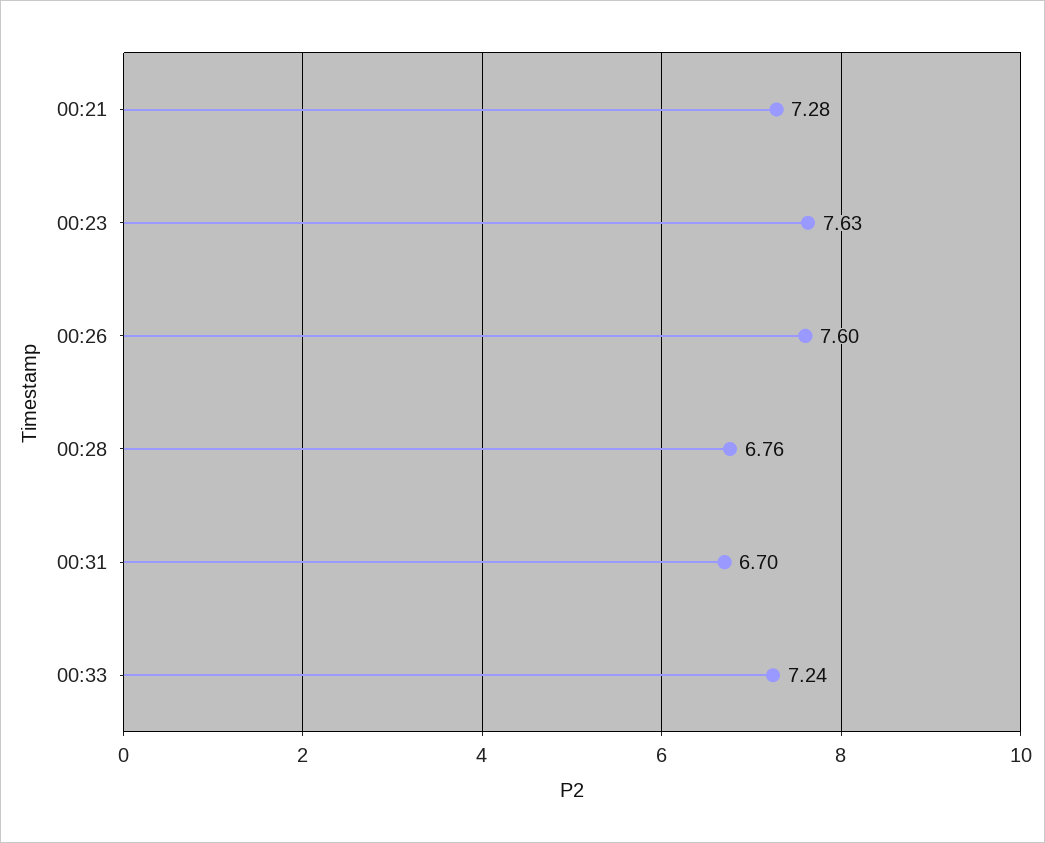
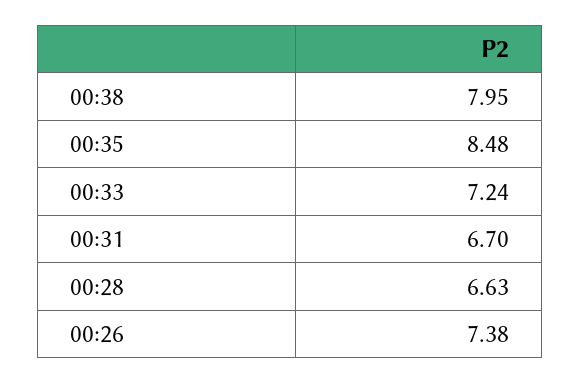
00:21: 7.28 -> none
00:23: 7.63 -> none
00:26: 7.6 -> 7.38
00:28: 6.76 -> 6.63
00:38: none -> 7.95
00:35: none -> 8.48

